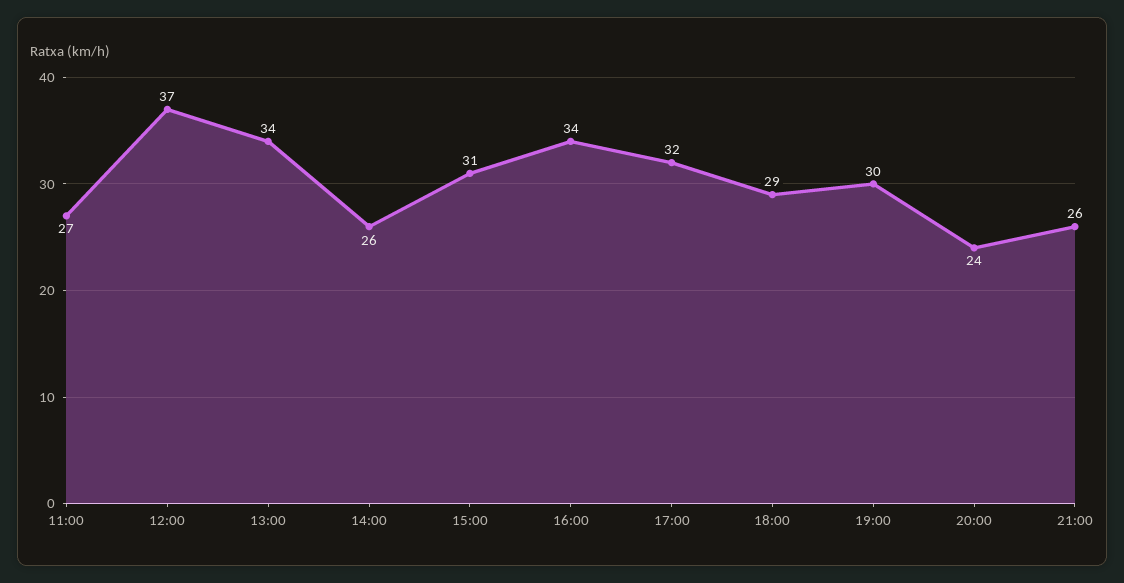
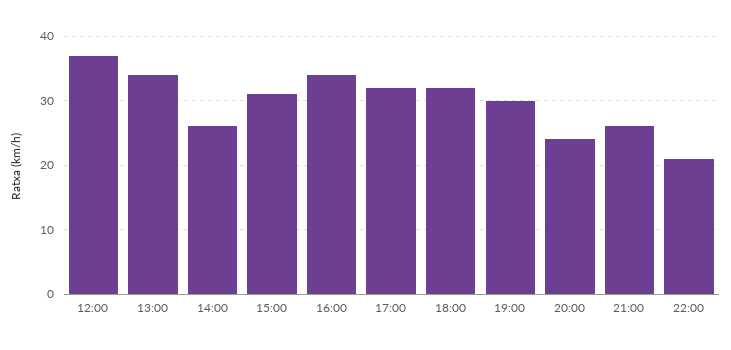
11:00: 27 -> none
18:00: 29 -> 32
22:00: none -> 21

